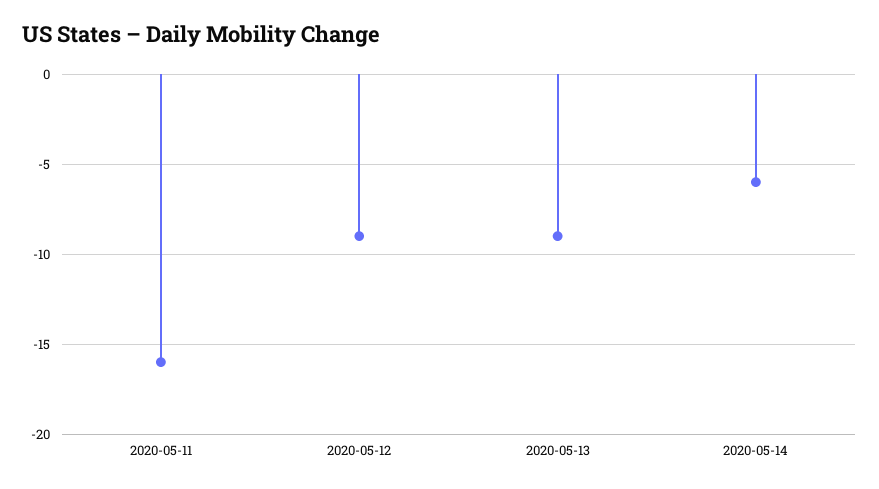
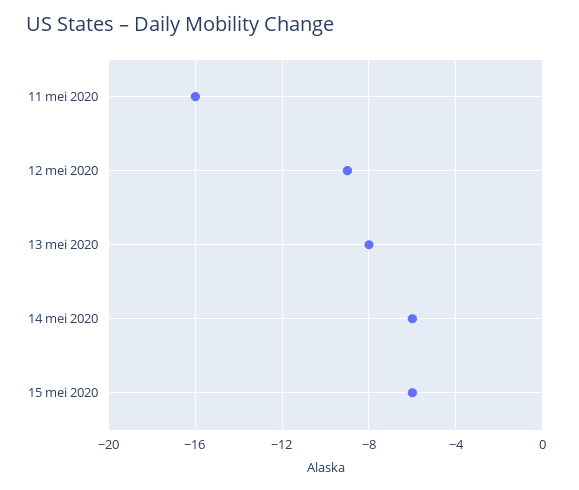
2020-05-13: -9 -> -8
15 mei 2020: none -> -6

